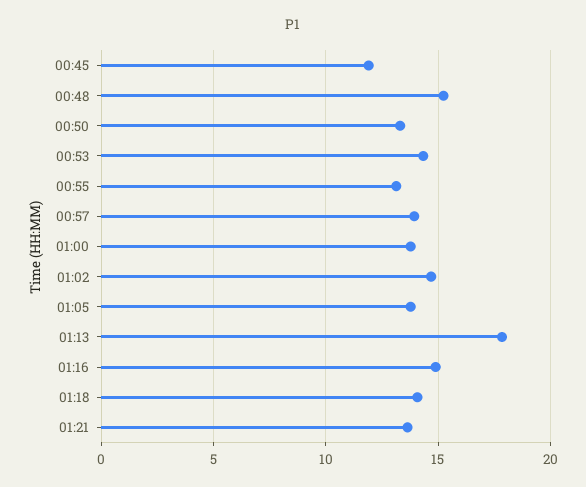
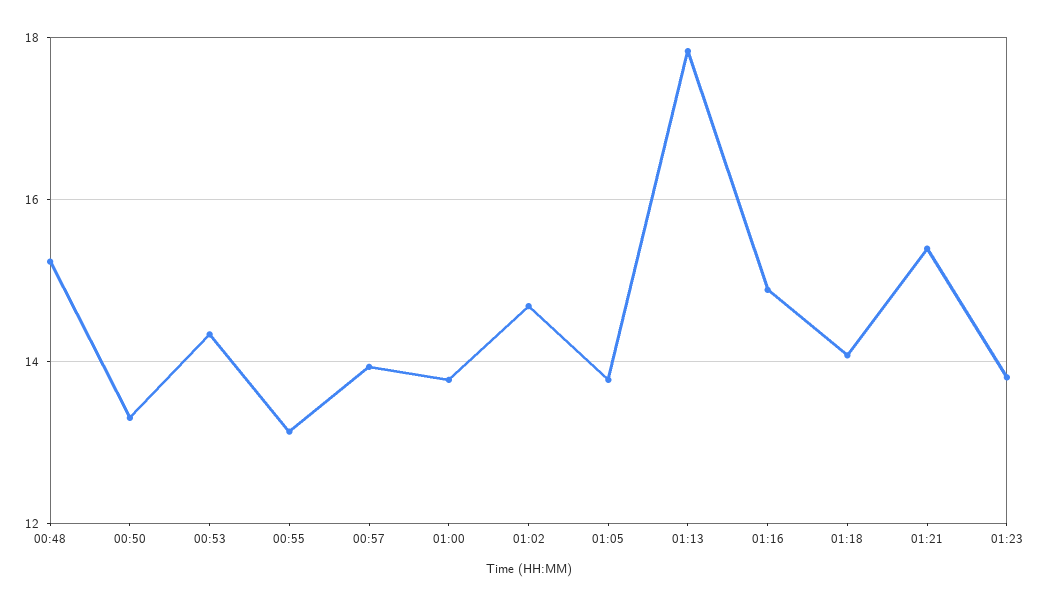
00:45: 12 -> none
01:21: 13.5 -> 15.4
01:23: none -> 13.8

